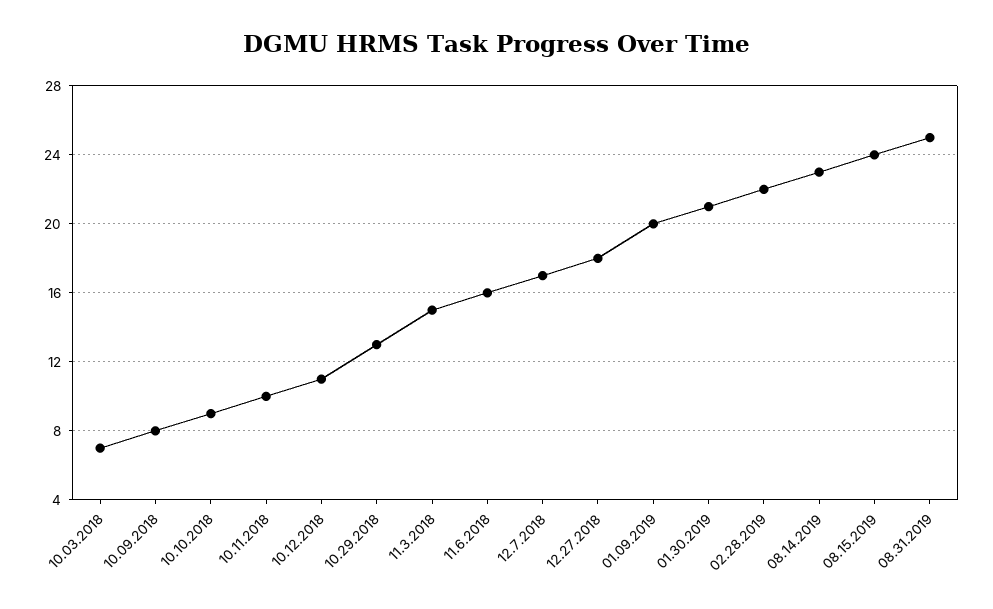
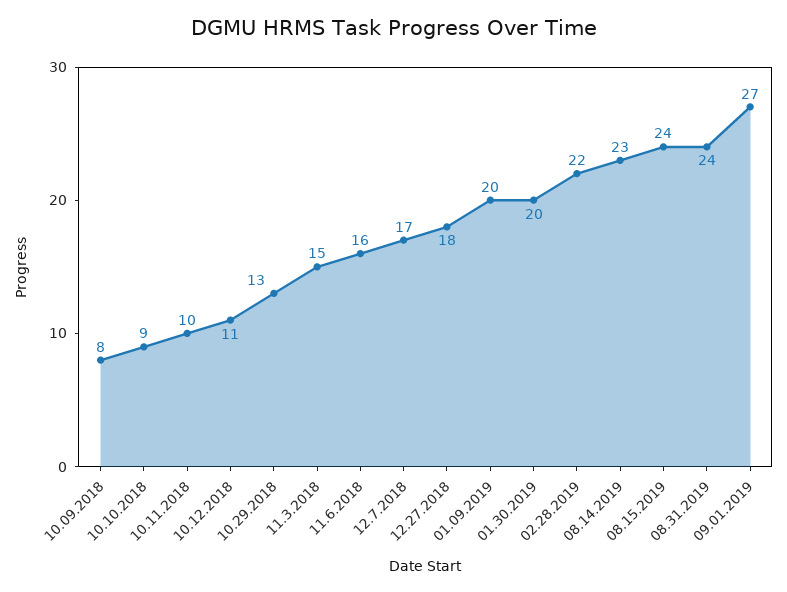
10.03.2018: 7 -> none
01.30.2019: 21 -> 20
08.31.2019: 25 -> 24
09.01.2019: none -> 27

